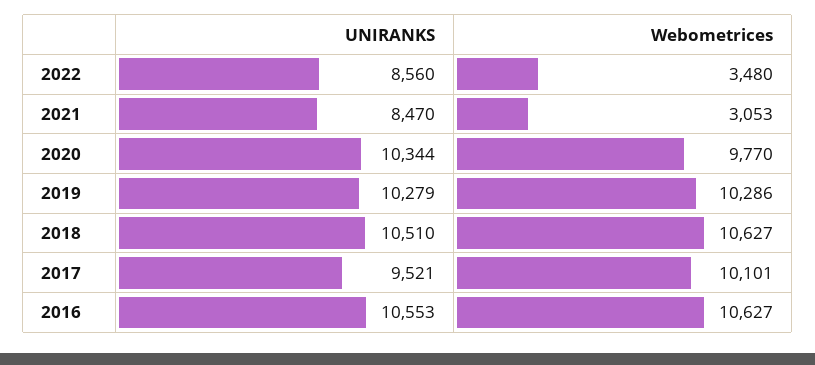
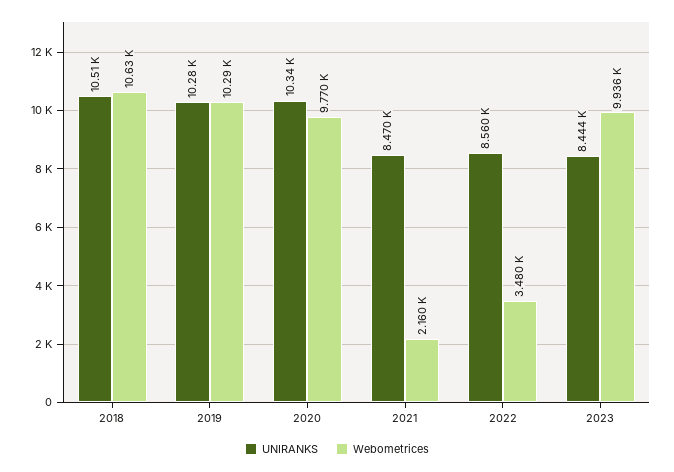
Webometrices, 2021: 3053 -> 2160
UNIRANKS, 2017: 9521 -> none
Webometrices, 2017: 10101 -> none
UNIRANKS, 2016: 10553 -> none
Webometrices, 2016: 10627 -> none
UNIRANKS, 2023: none -> 8444
Webometrices, 2023: none -> 9936

